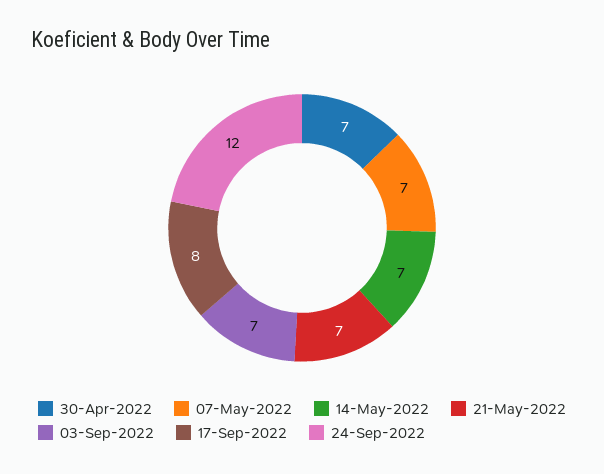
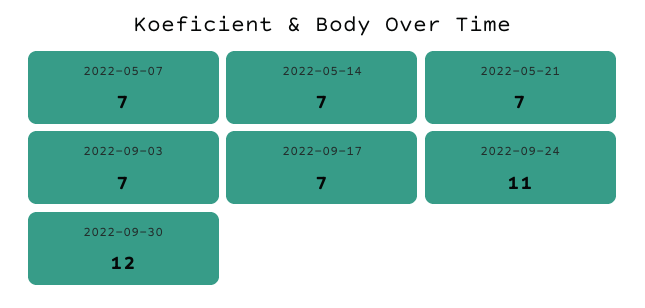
30-Apr-2022: 7 -> none
17-Sep-2022: 8 -> 7
24-Sep-2022: 12 -> 11
2022-09-30: none -> 12

